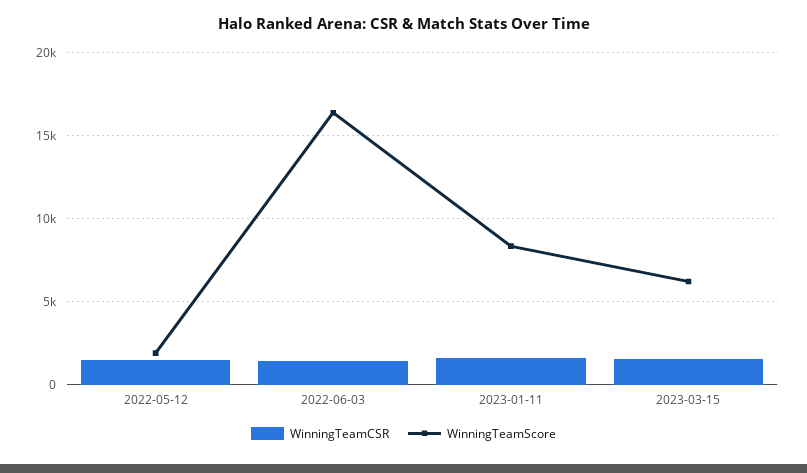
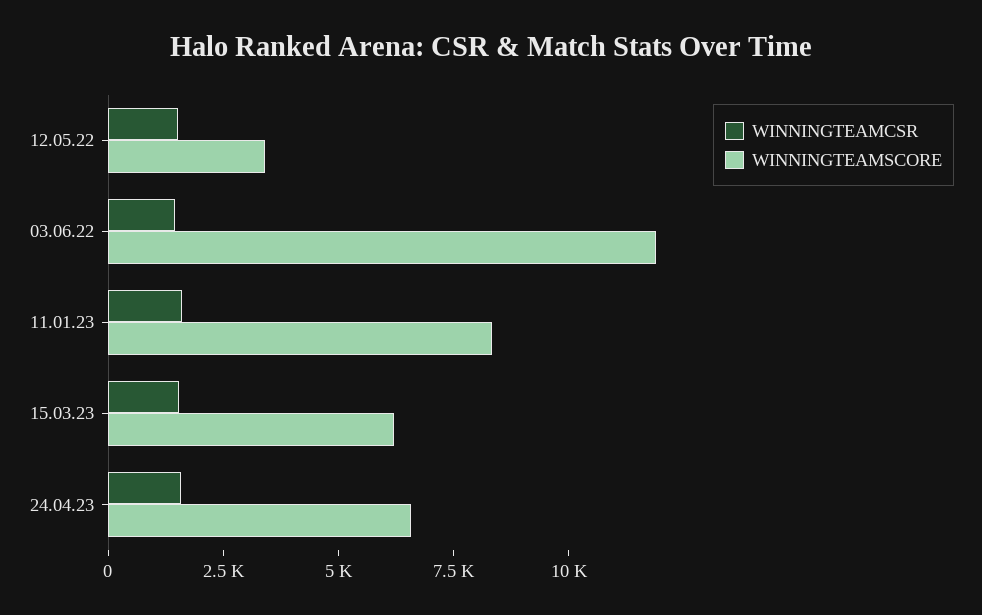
WinningTeamScore, 2022-05-12: 2000 -> 3500
WinningTeamScore, 2022-06-03: 16500 -> 12000
WinningTeamCSR, 24.04.23: none -> 1500
WinningTeamScore, 24.04.23: none -> 6500

